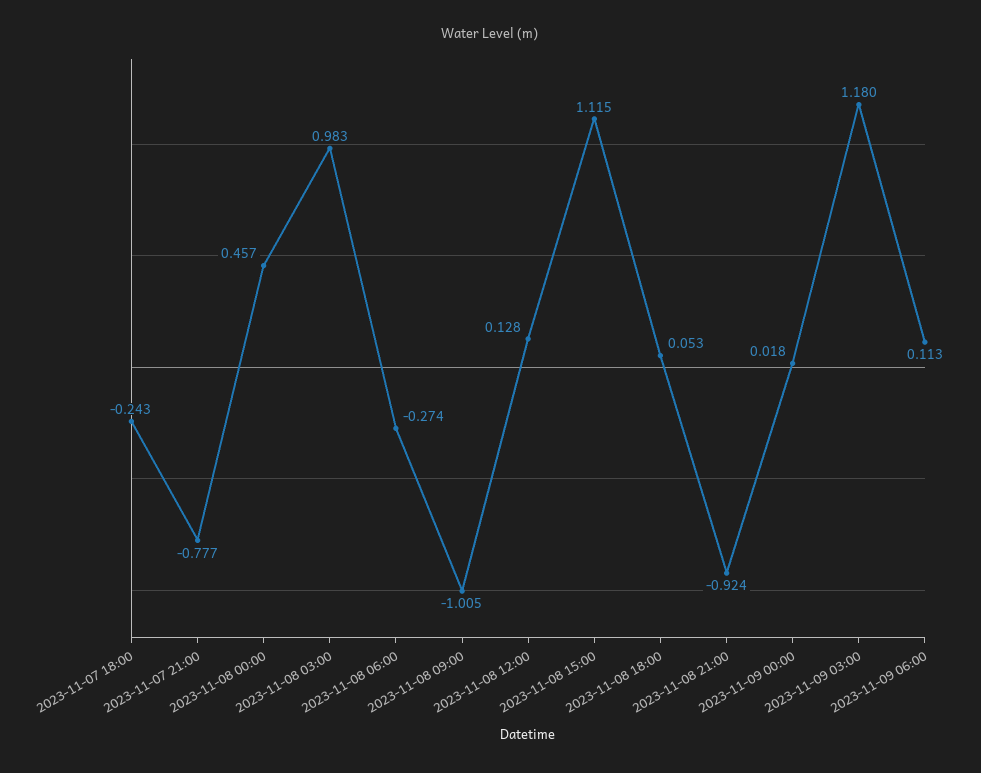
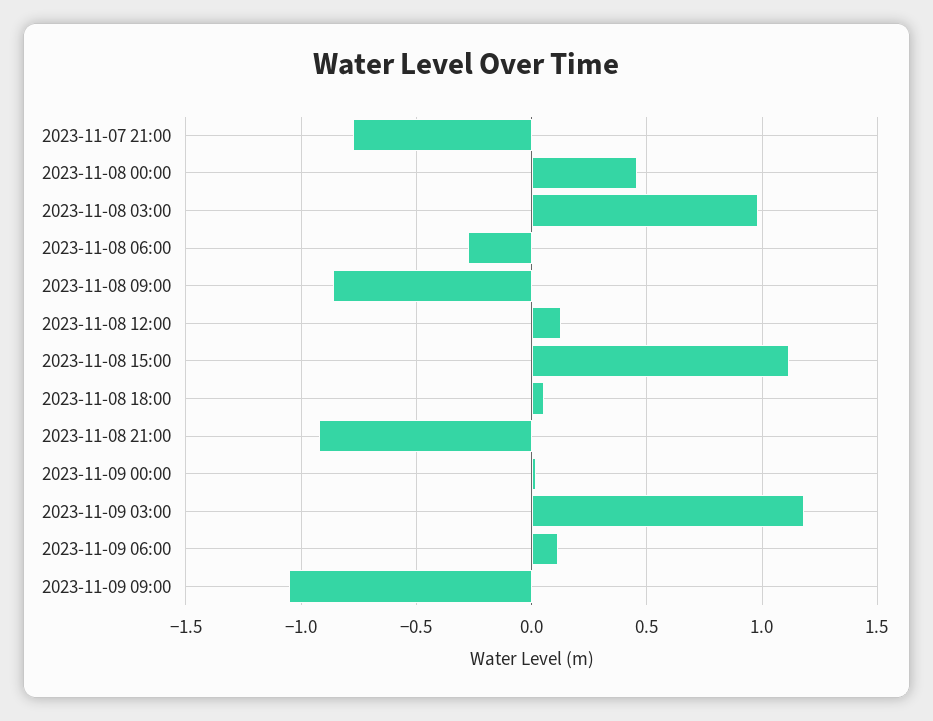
2023-11-07 18:00: -0.243 -> none
2023-11-08 09:00: -1.005 -> -0.85
2023-11-09 09:00: none -> -1.05

